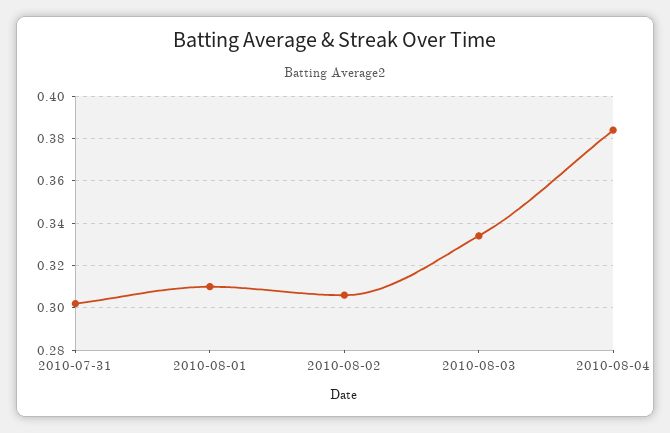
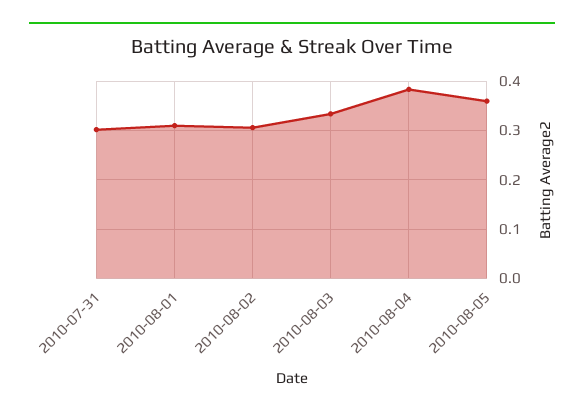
2010-08-05: none -> 0.36

